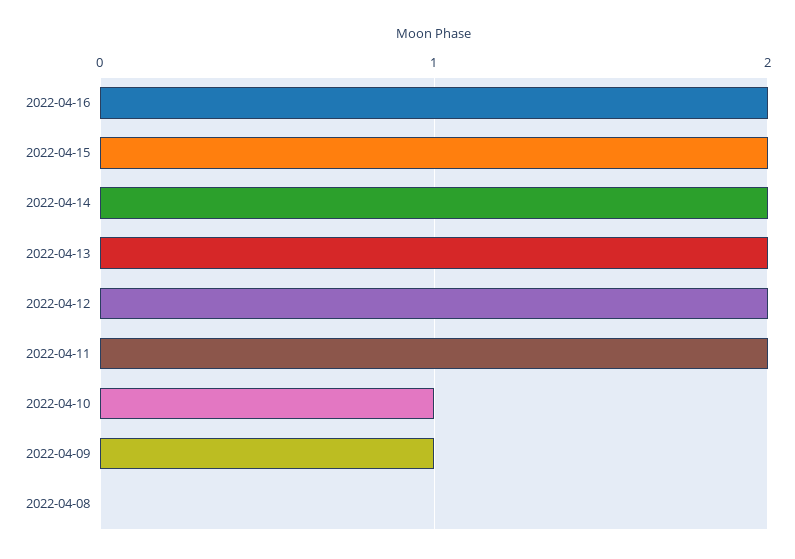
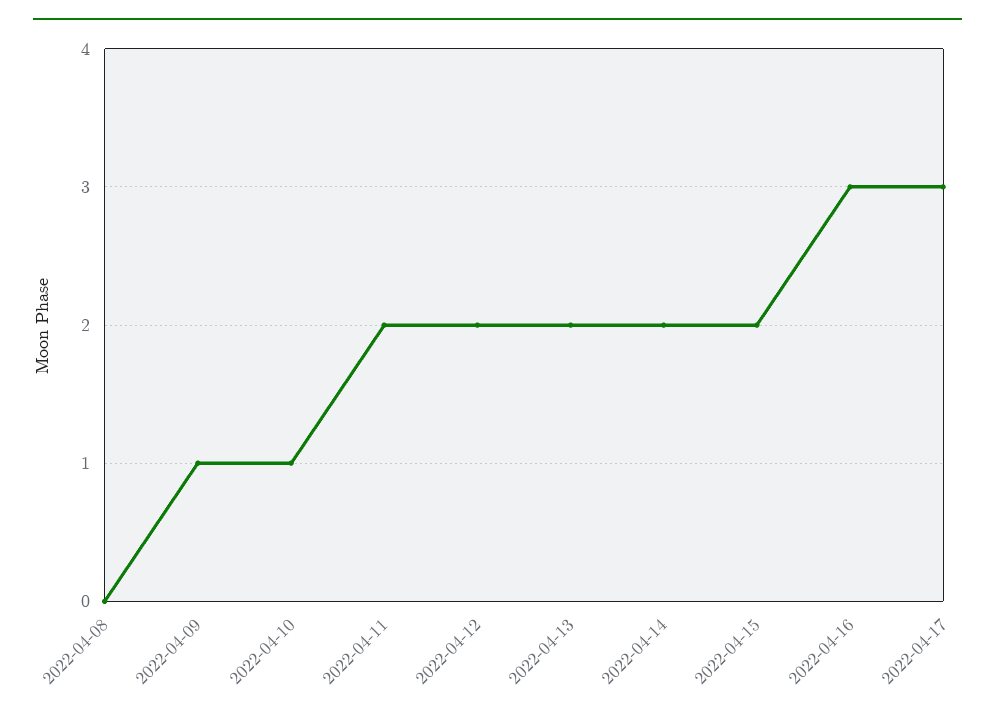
2022-04-16: 2 -> 3
2022-04-17: none -> 3

